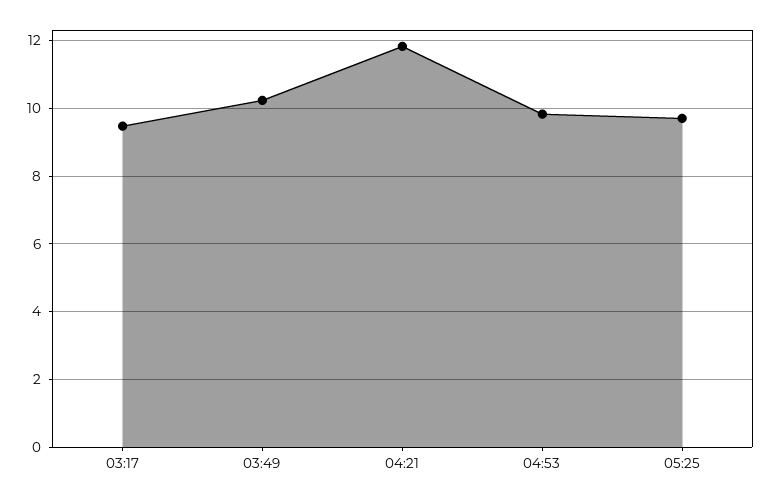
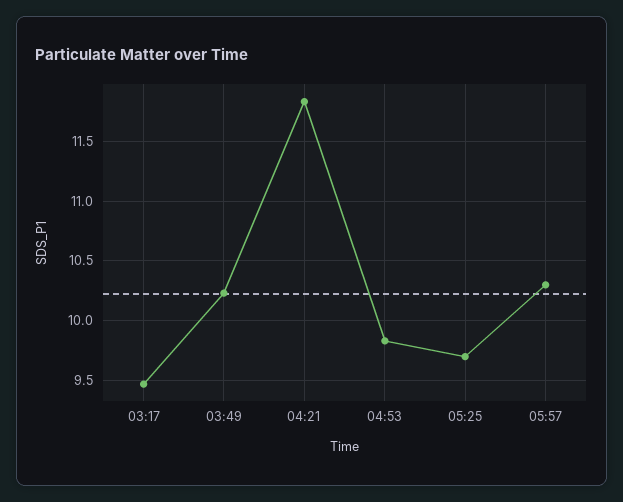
05:57: none -> 10.3

